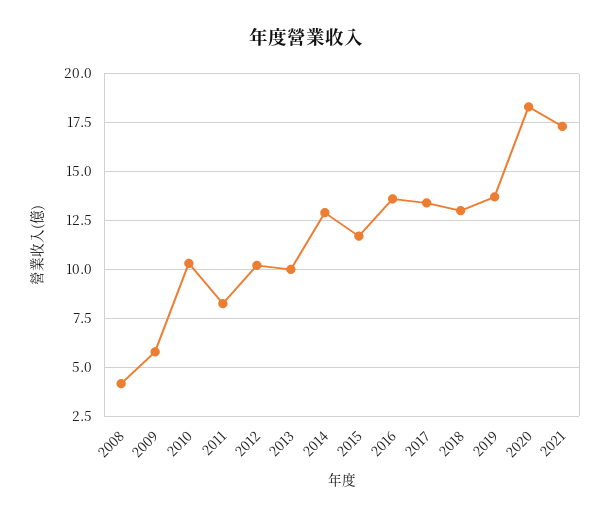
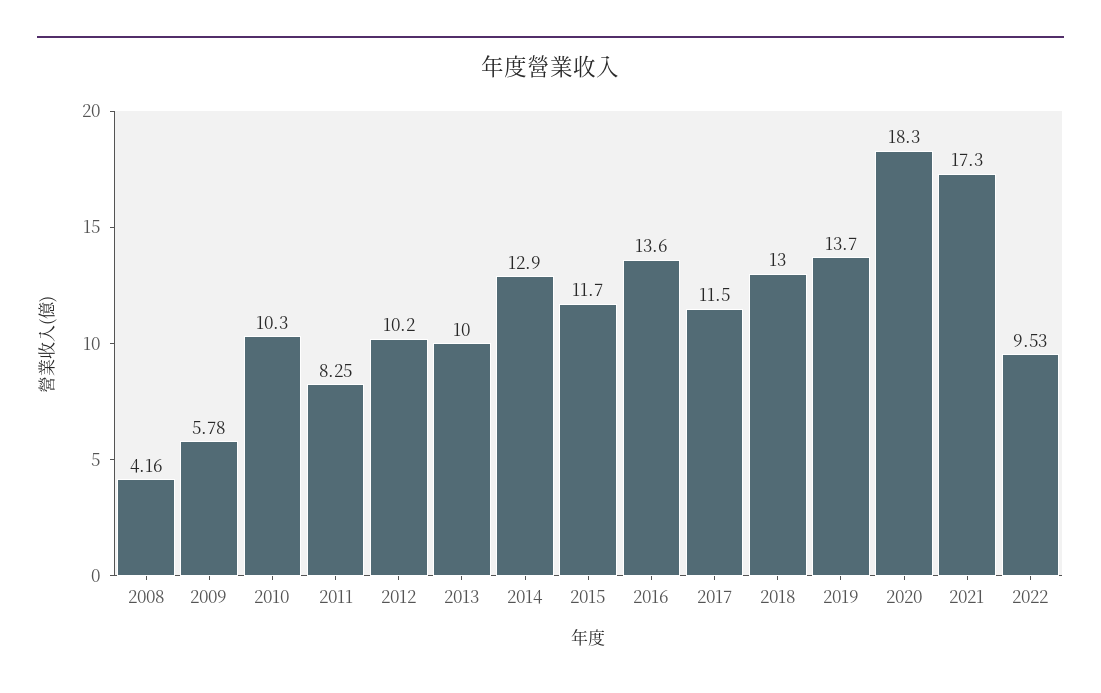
2017: 13.5 -> 11.5
2022: none -> 9.53

